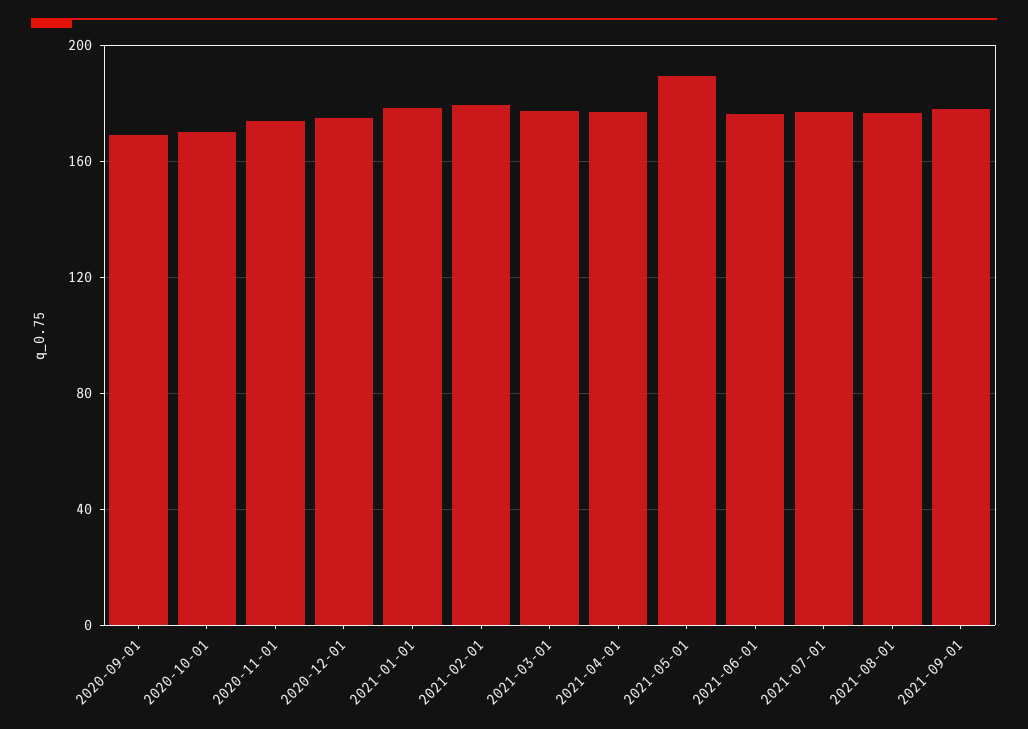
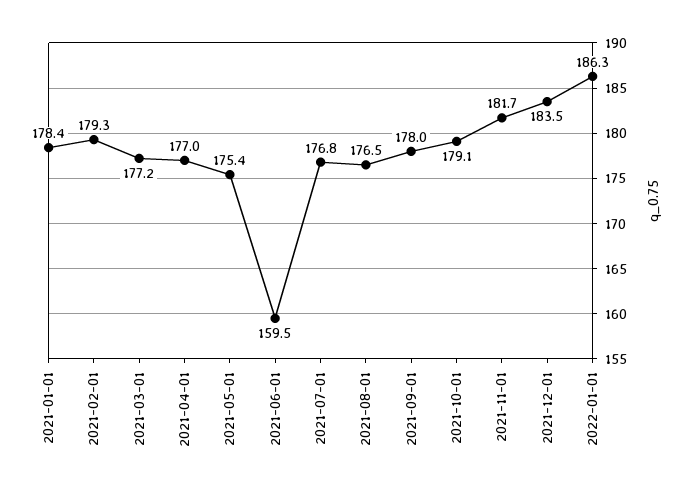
2020-09-01: 170 -> none
2020-10-01: 170 -> none
2020-11-01: 175 -> none
2020-12-01: 175 -> none
2021-05-01: 190 -> 175.4
2021-06-01: 175 -> 159.5
2021-10-01: none -> 179.1
2021-11-01: none -> 181.7
2021-12-01: none -> 183.5
2022-01-01: none -> 186.3

